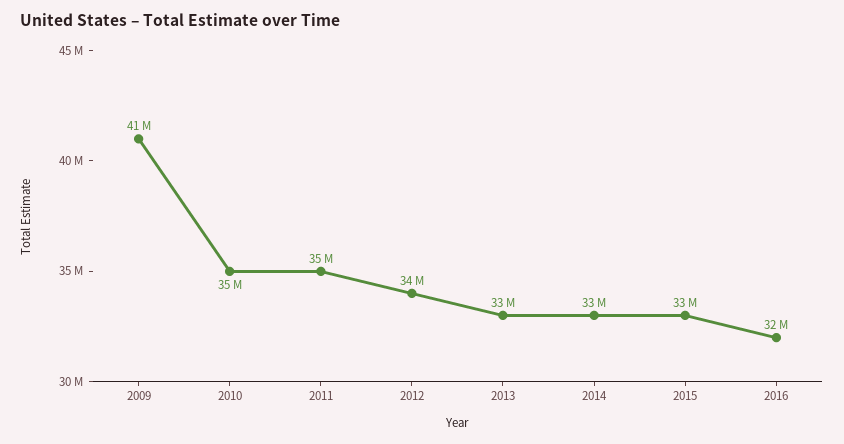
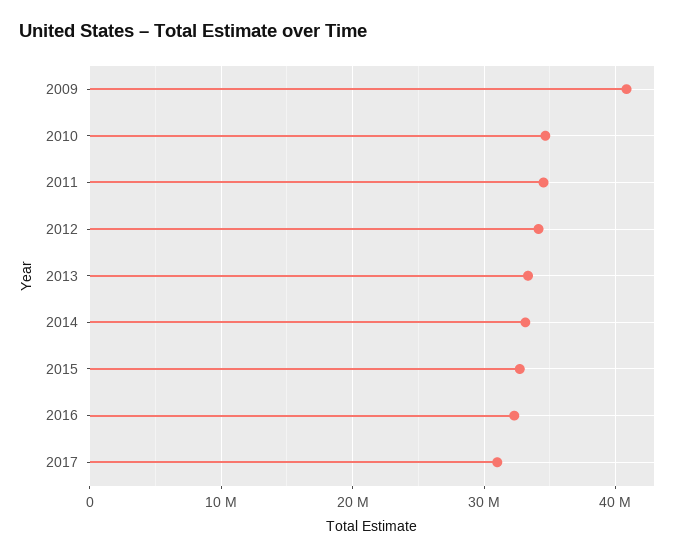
2017: none -> 31000000

